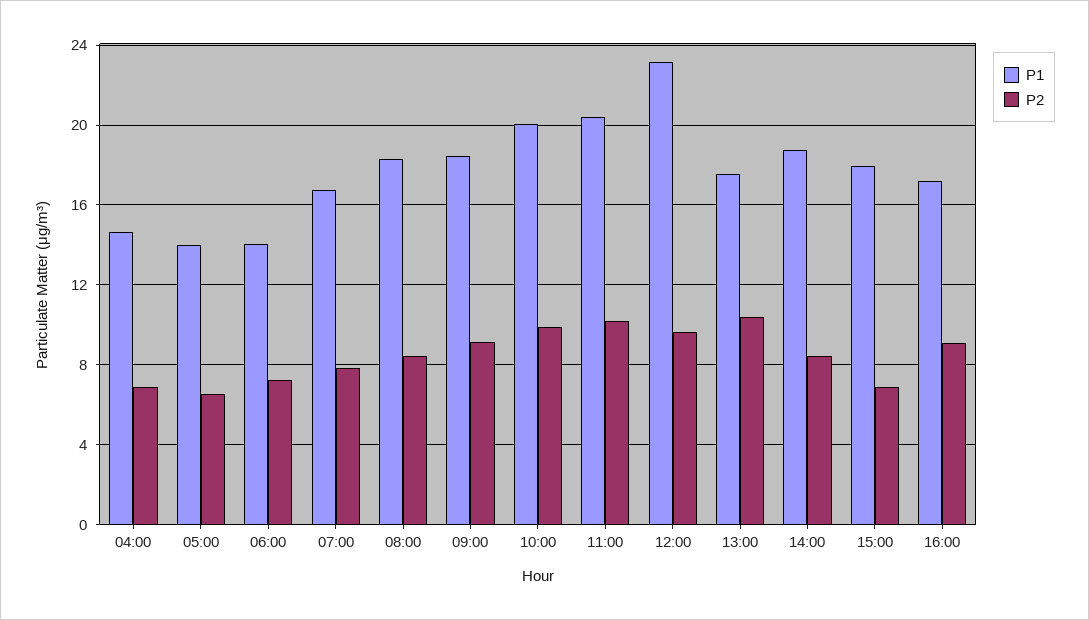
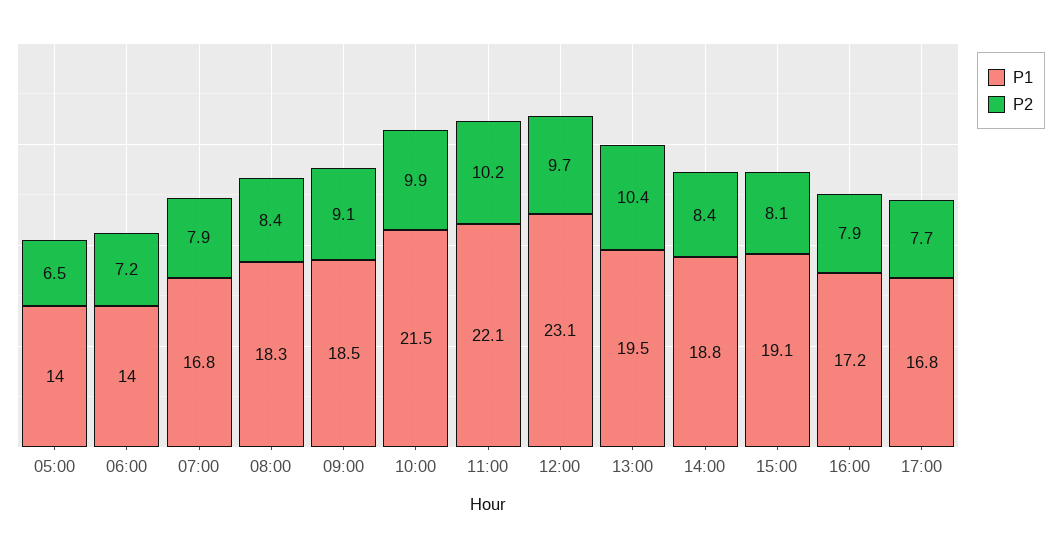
P1, 04:00: 14.5 -> none
P2, 04:00: 7 -> none
P1, 10:00: 20 -> 21.5
P1, 11:00: 20.5 -> 22.1
P1, 13:00: 17.5 -> 19.5
P1, 15:00: 18 -> 19.1
P2, 15:00: 7 -> 8.1
P2, 16:00: 9 -> 7.9
P1, 17:00: none -> 16.8
P2, 17:00: none -> 7.7

